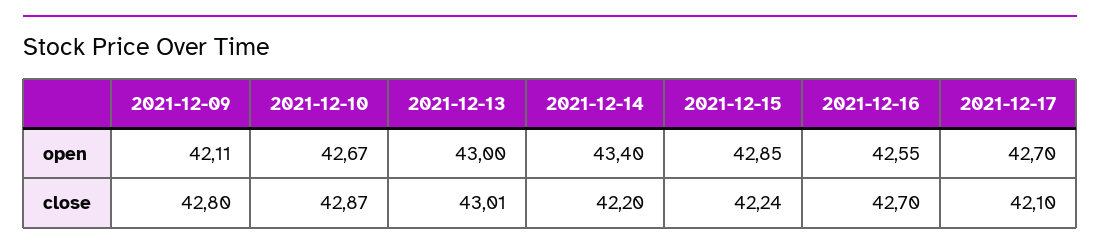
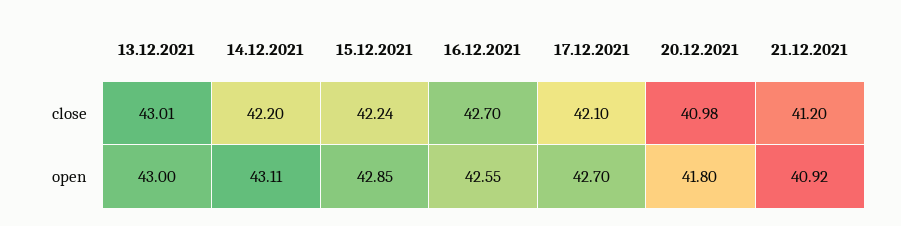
2021-12-09, open: 42.11 -> none
2021-12-10, open: 42.67 -> none
2021-12-14, open: 43.4 -> 43.11
2021-12-09, close: 42.8 -> none
2021-12-10, close: 42.87 -> none
20.12.2021, close: none -> 40.98
21.12.2021, close: none -> 41.2
20.12.2021, open: none -> 41.8
21.12.2021, open: none -> 40.92

